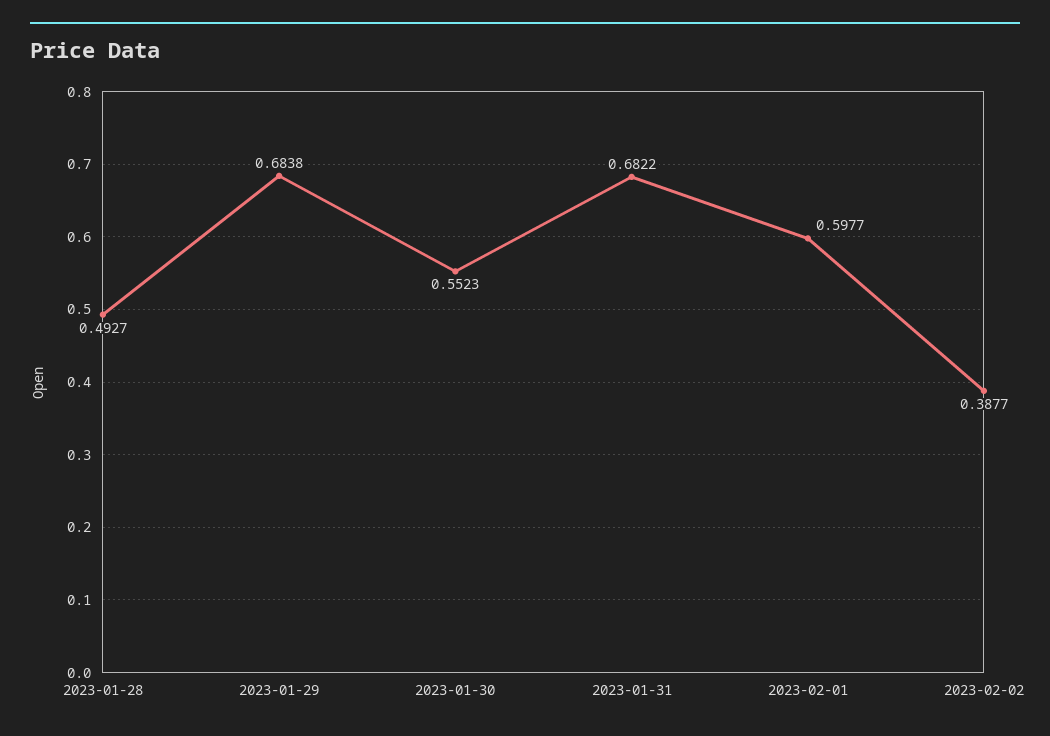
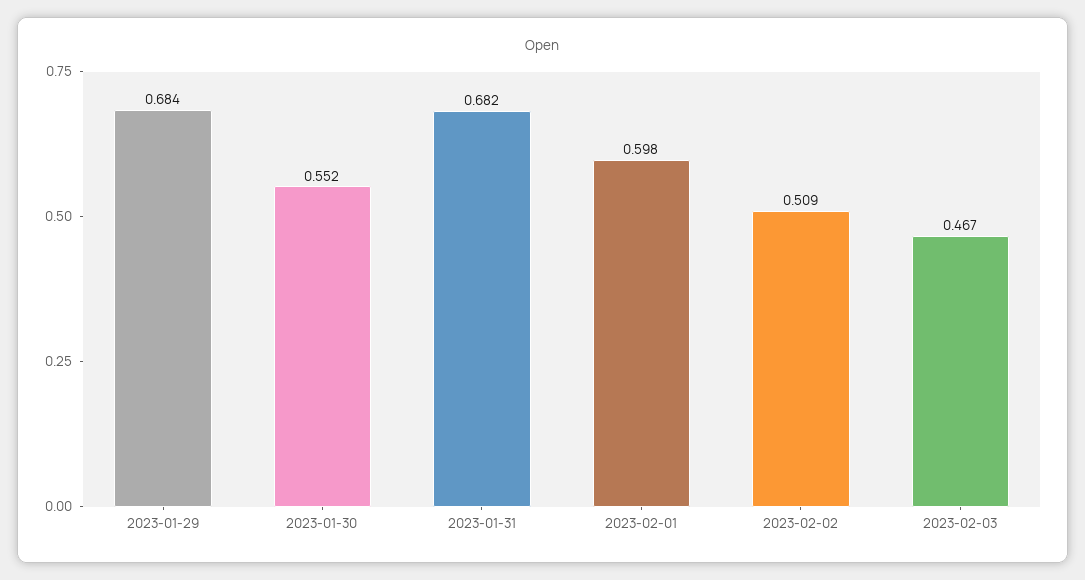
2023-01-28: 0.4927 -> none
2023-02-02: 0.3877 -> 0.509
2023-02-03: none -> 0.467

